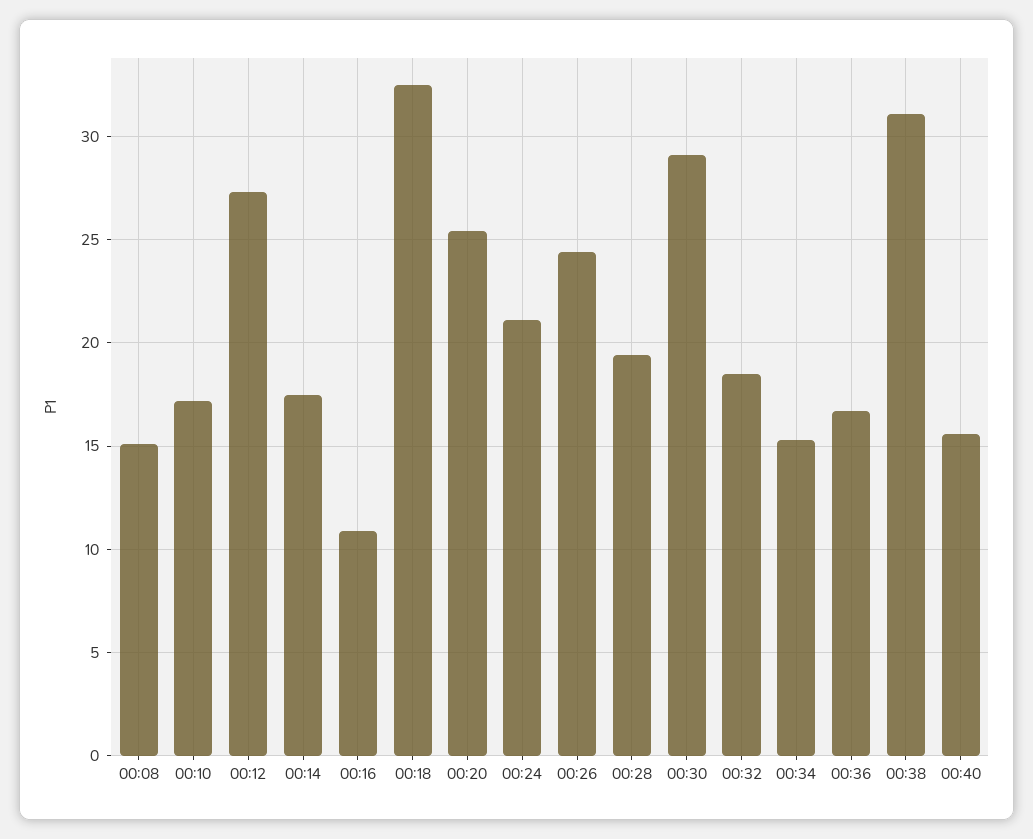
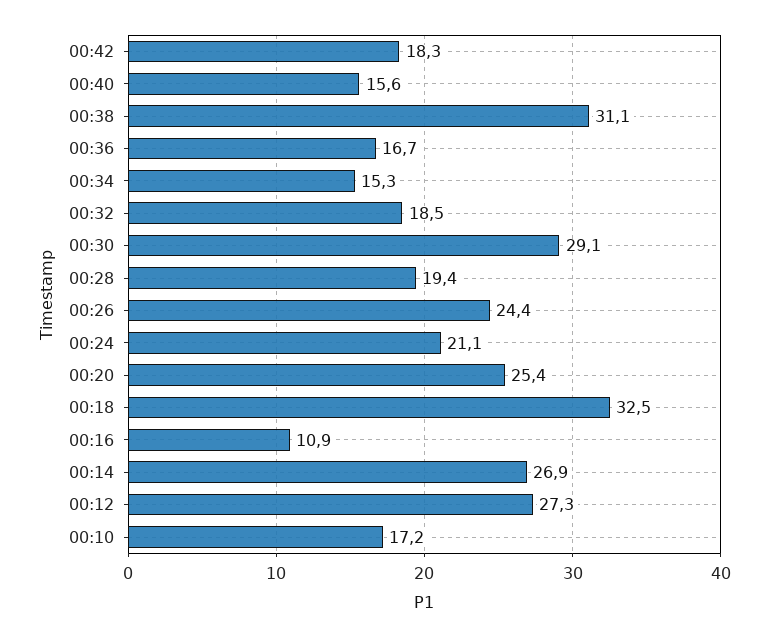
00:08: 15 -> none
00:14: 17.5 -> 26.9
00:42: none -> 18.3

